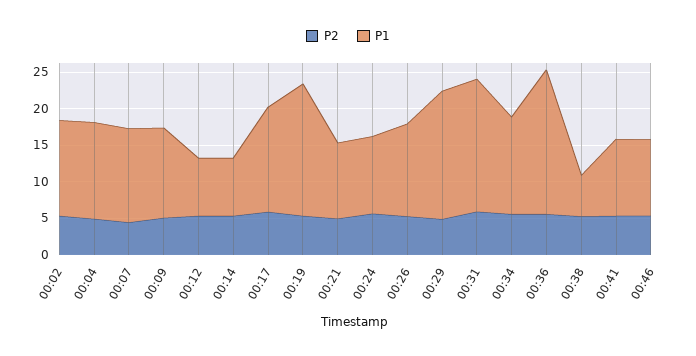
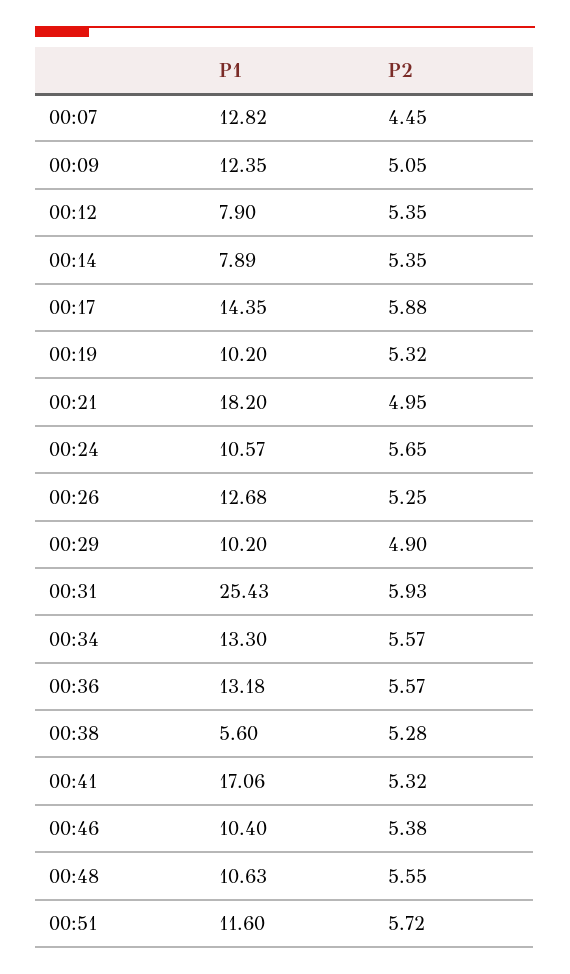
P2, 00:02: 5 -> none
P1, 00:02: 12.5 -> none
P2, 00:04: 5 -> none
P1, 00:04: 12.5 -> none
P1, 00:19: 17.5 -> 10.2
P1, 00:21: 10 -> 18.2
P1, 00:29: 17.5 -> 10.2
P1, 00:31: 17.5 -> 25.43
P1, 00:36: 20 -> 13.18
P1, 00:41: 10 -> 17.06
P1, 00:48: none -> 10.63
P2, 00:48: none -> 5.55
P1, 00:51: none -> 11.6
P2, 00:51: none -> 5.72

